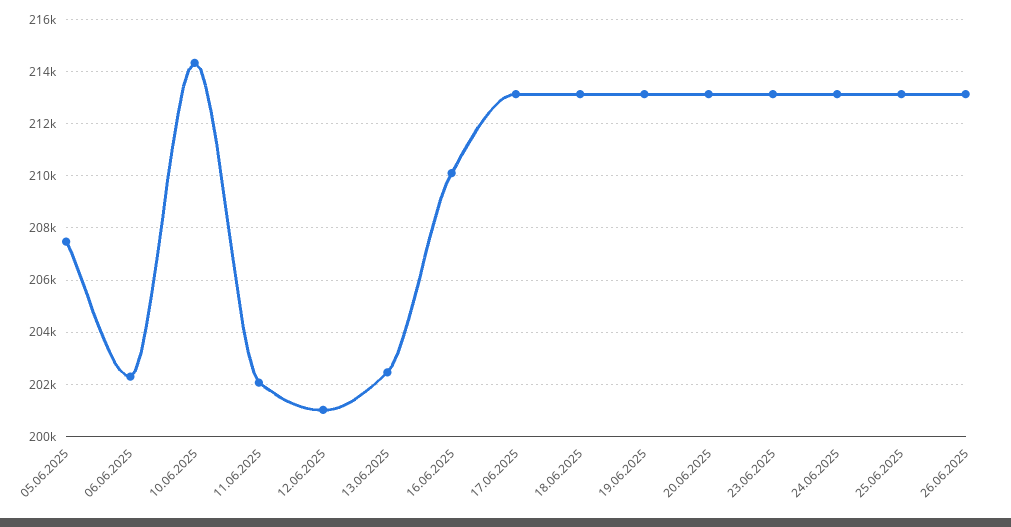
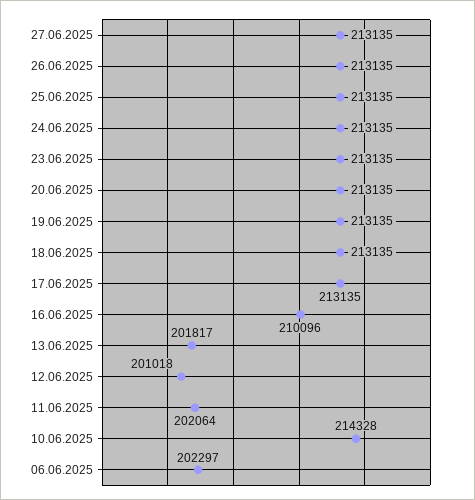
05.06.2025: 207500 -> none
13.06.2025: 202500 -> 201817
27.06.2025: none -> 213135

